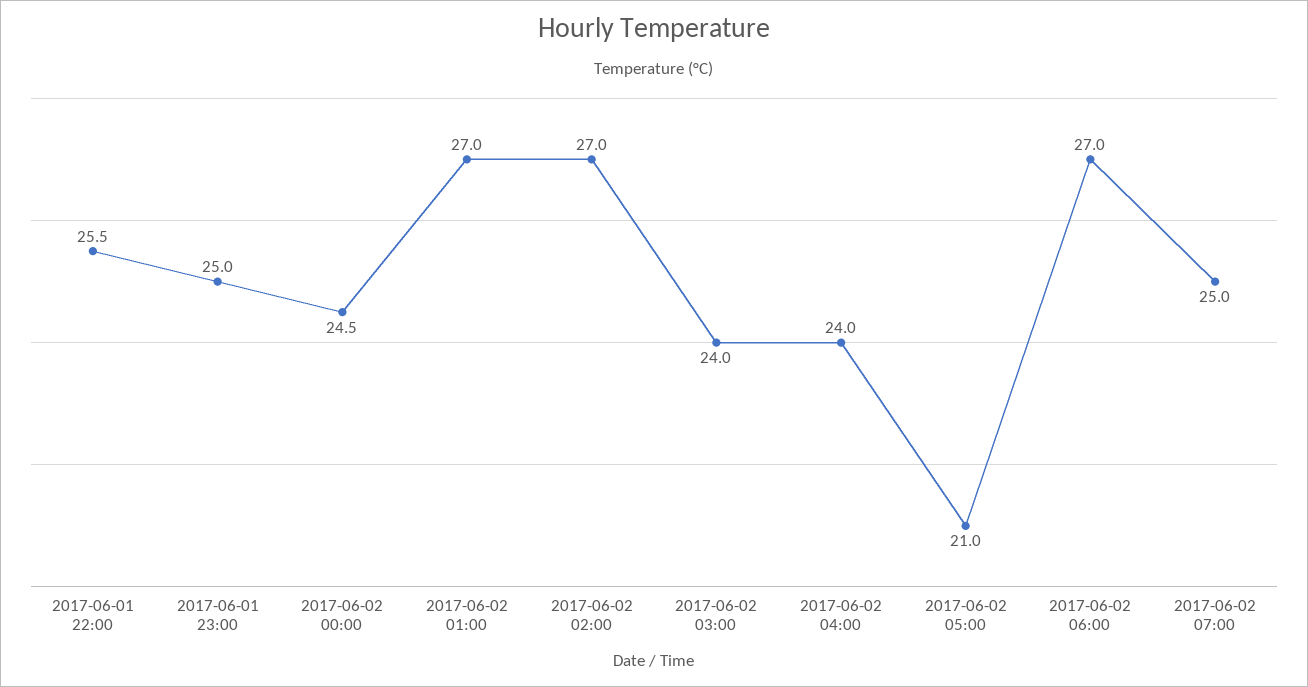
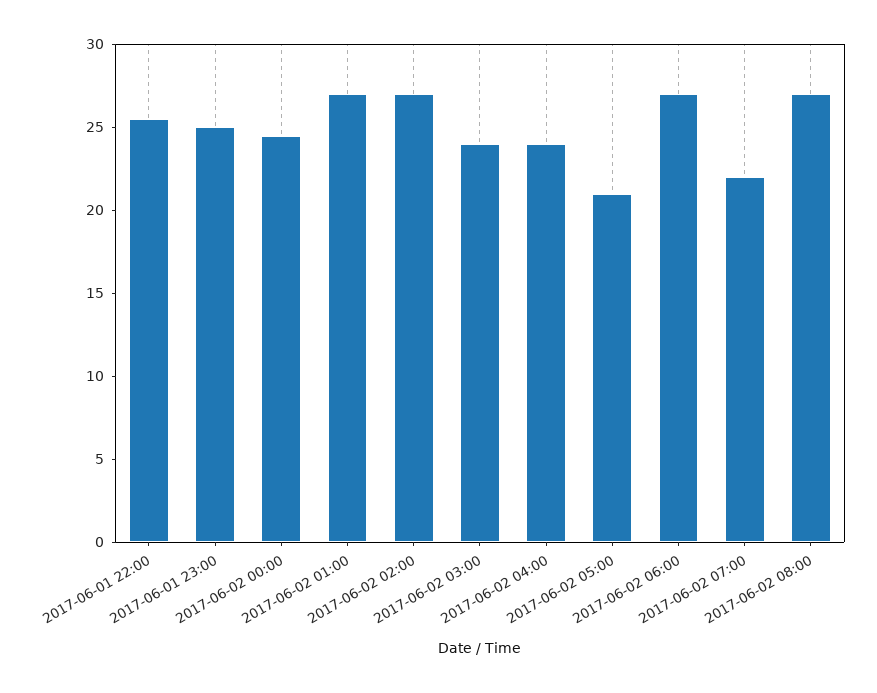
2017-06-02 07:00: 25 -> 22
2017-06-02 08:00: none -> 27

